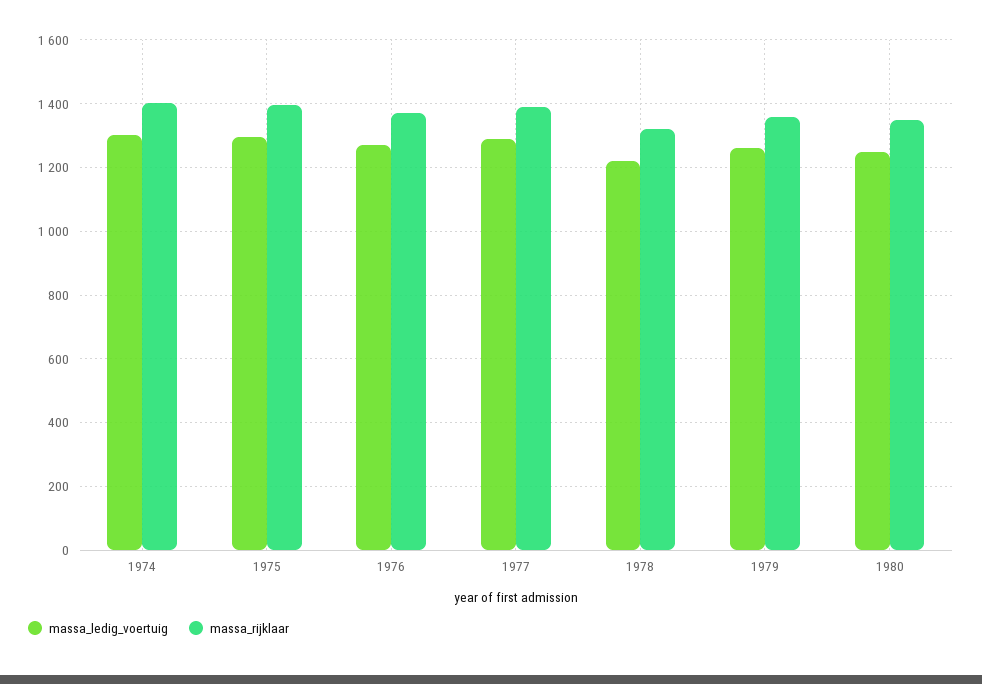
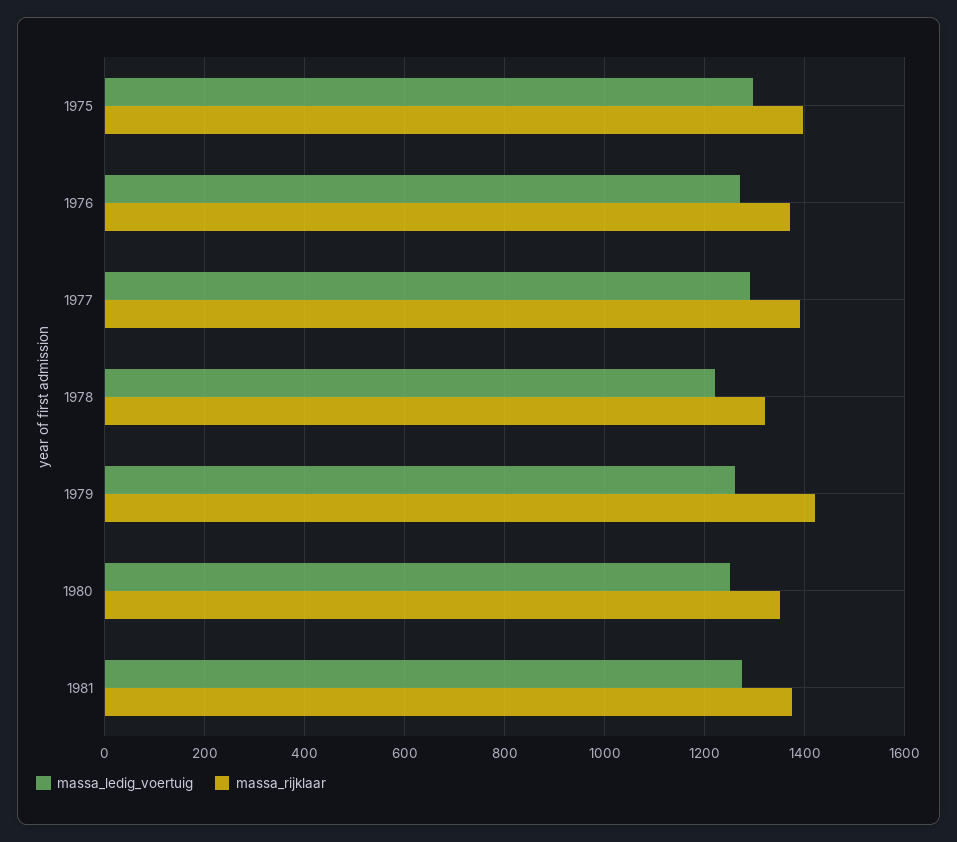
massa_ledig_voertuig, 1974: 1300 -> none
massa_rijklaar, 1974: 1400 -> none
massa_rijklaar, 1979: 1360 -> 1420
massa_ledig_voertuig, 1981: none -> 1280
massa_rijklaar, 1981: none -> 1380

